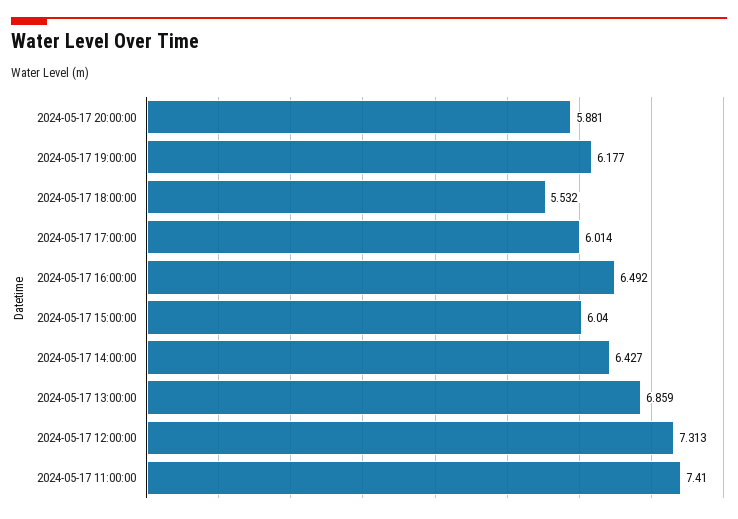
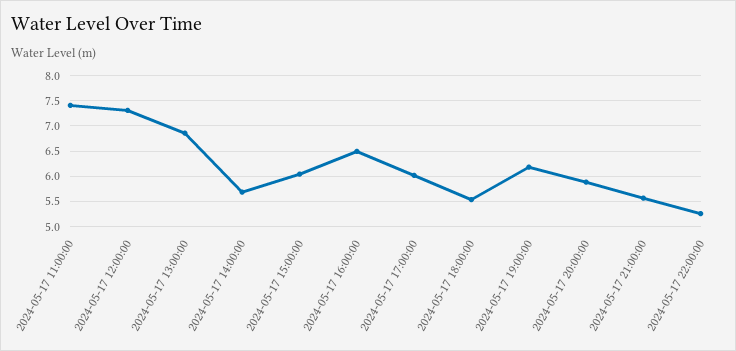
2024-05-17 14:00:00: 6.427 -> 5.75
2024-05-17 21:00:00: none -> 5.5
2024-05-17 22:00:00: none -> 5.25

